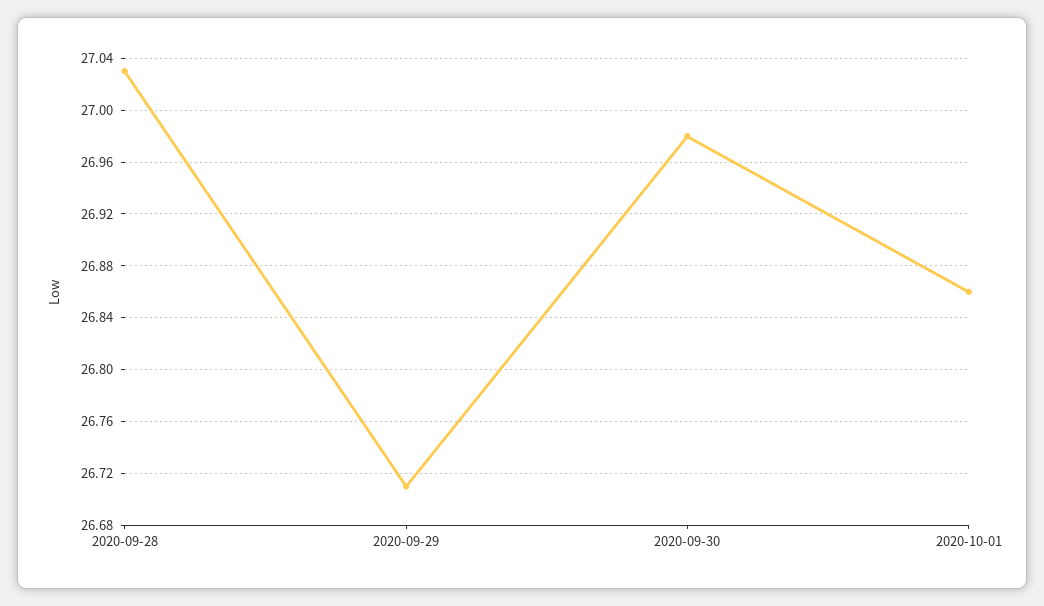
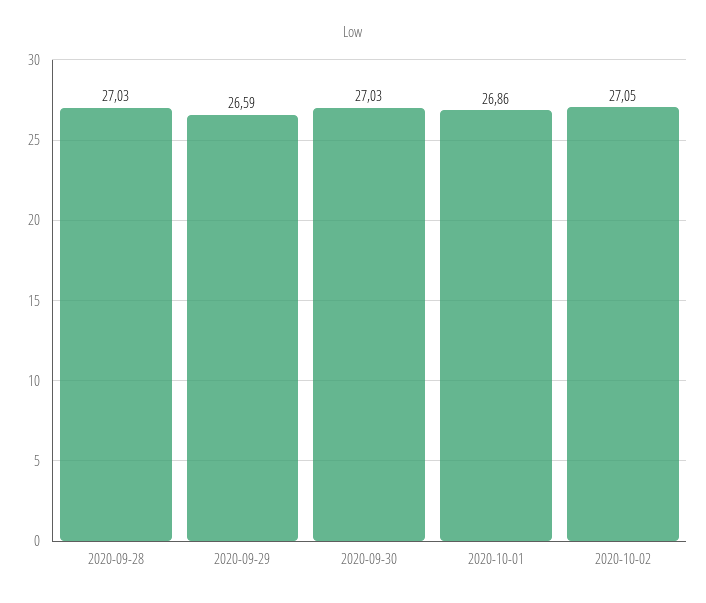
2020-09-29: 26.71 -> 26.59
2020-09-30: 26.98 -> 27.03
2020-10-02: none -> 27.05

